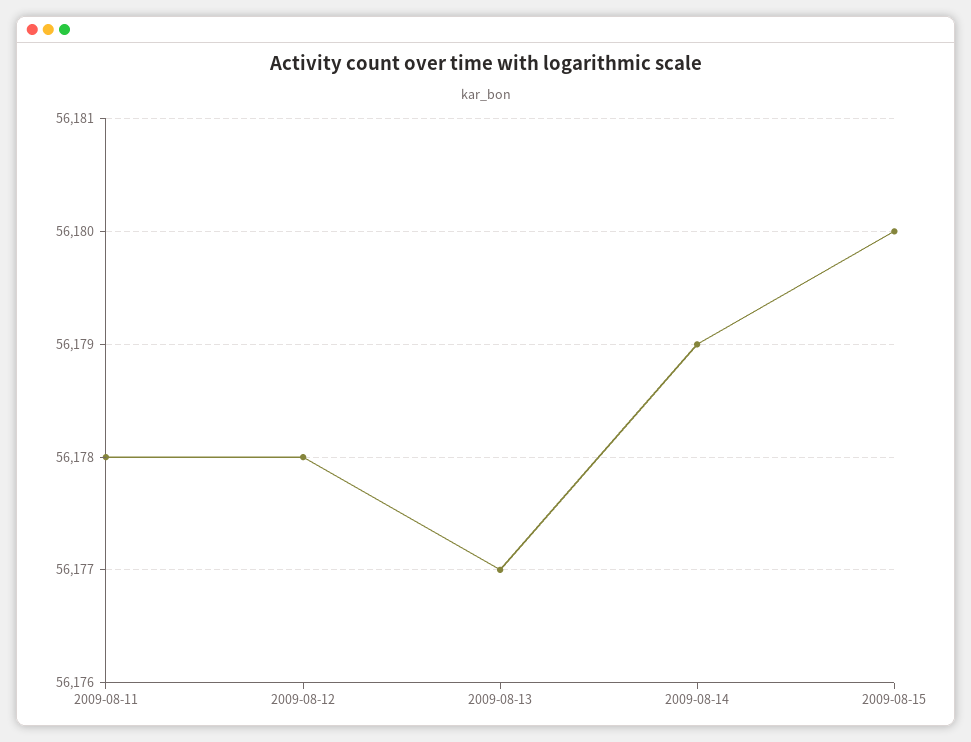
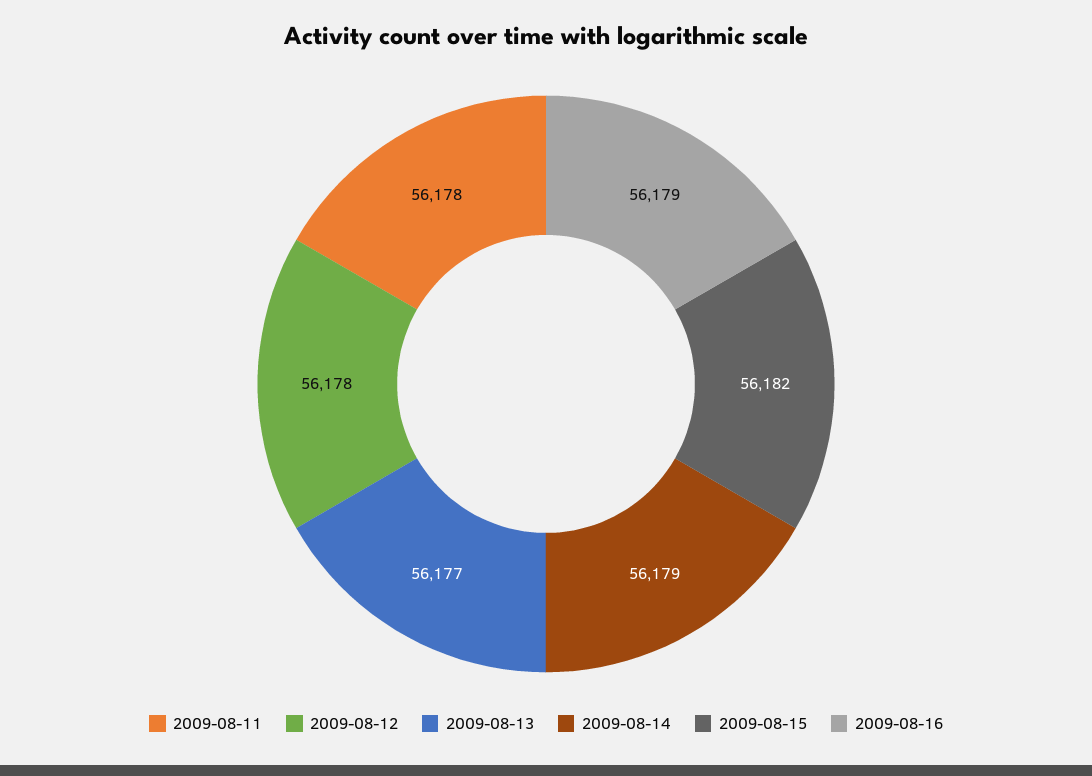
2009-08-15: 56180 -> 56182
2009-08-16: none -> 56179

